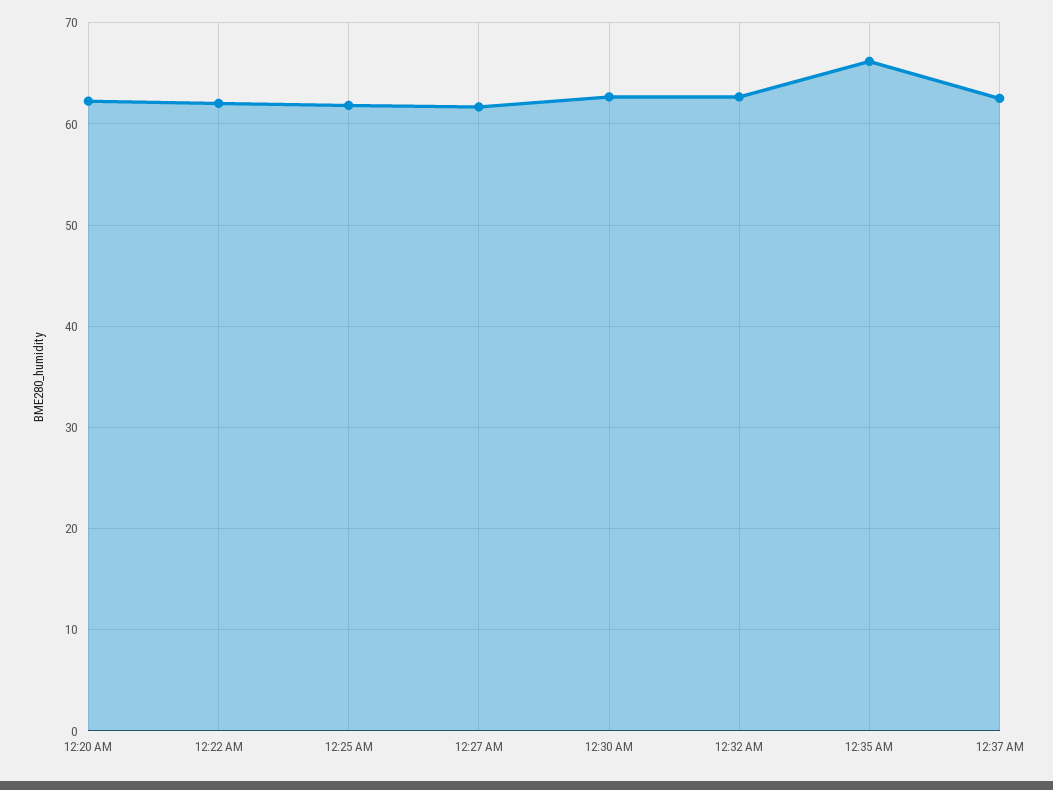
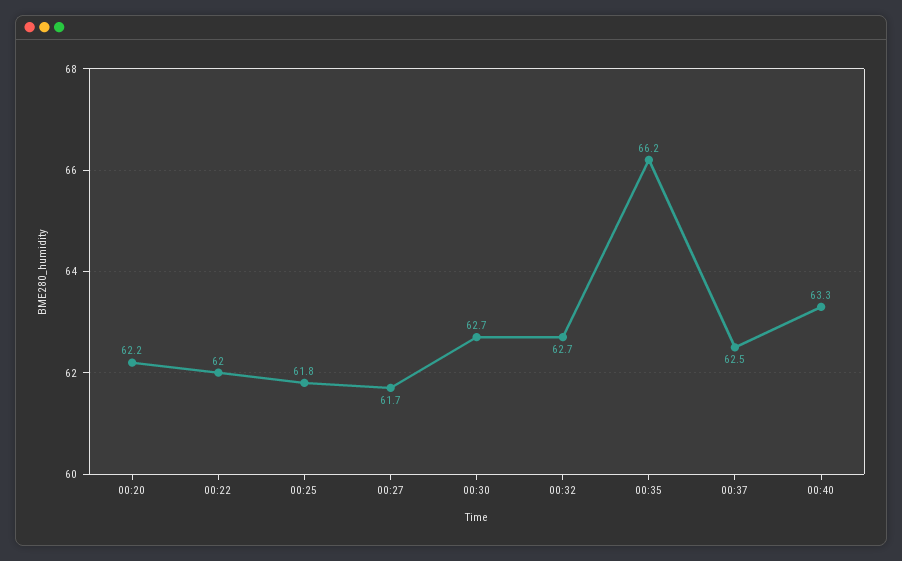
00:40: none -> 63.3

